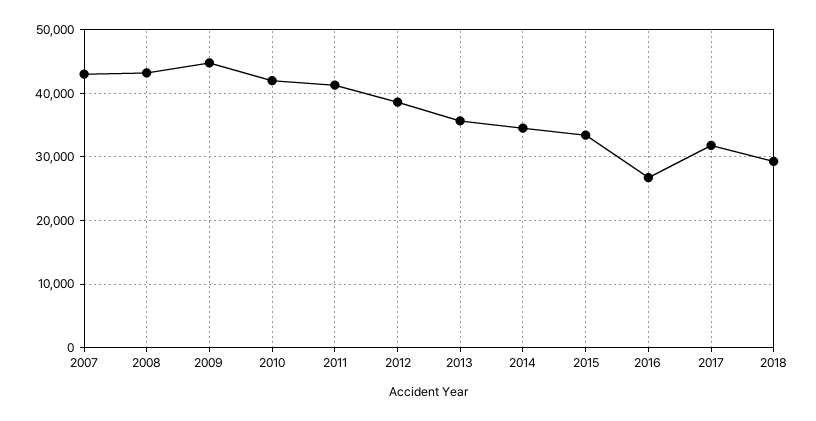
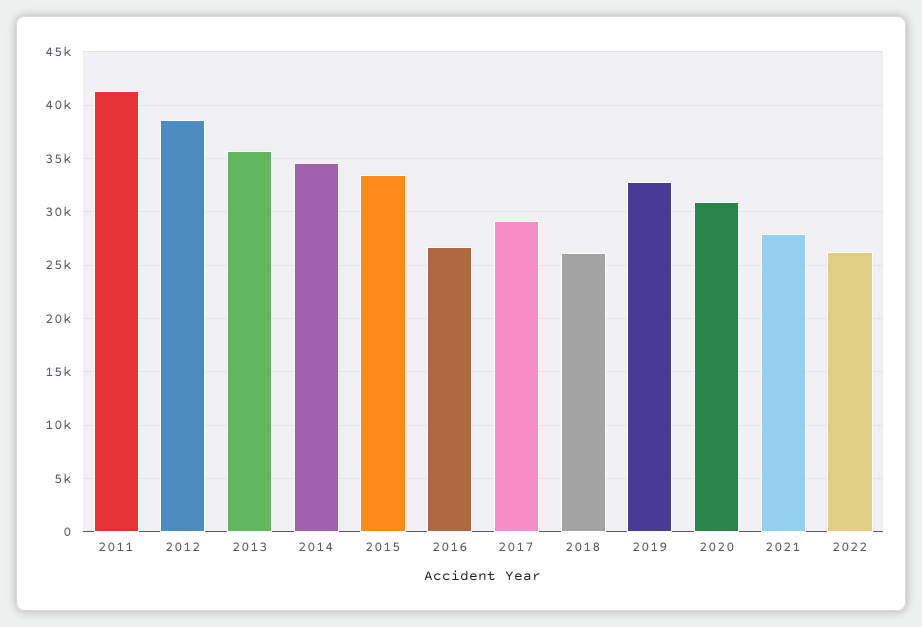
2007: 43000 -> none
2008: 43000 -> none
2009: 45000 -> none
2010: 42000 -> none
2017: 32000 -> 29000
2018: 29000 -> 26000
2019: none -> 33000
2020: none -> 31000
2021: none -> 28000
2022: none -> 26000

